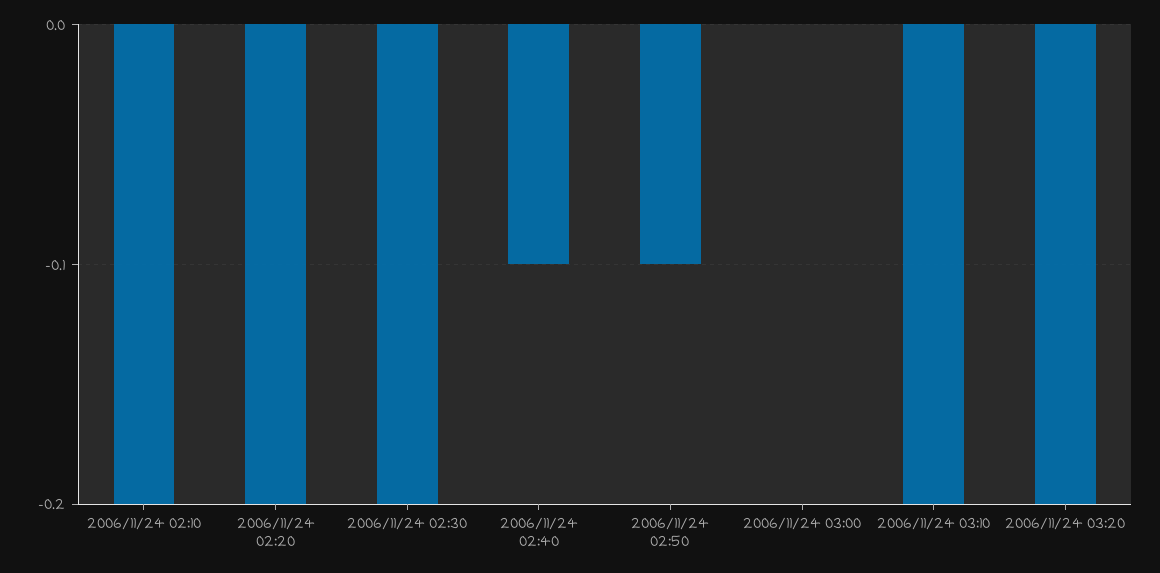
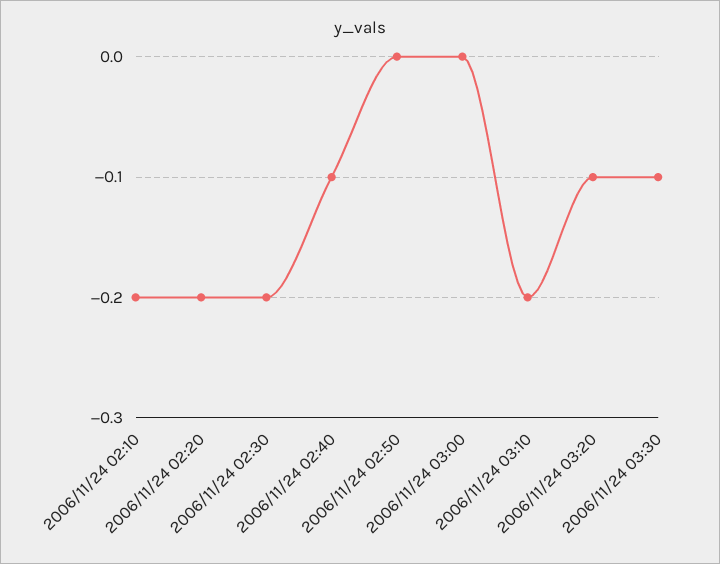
2006/11/24 02:50: -0.1 -> 0
2006/11/24 03:20: -0.2 -> -0.1
2006/11/24 03:30: none -> -0.1

